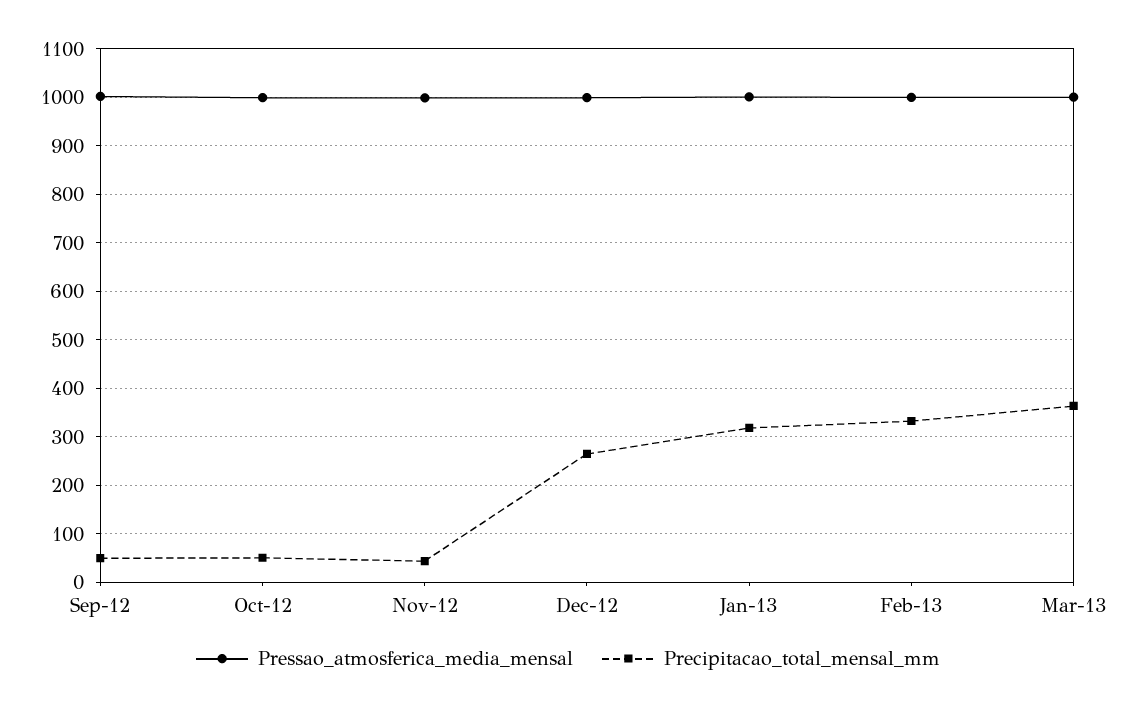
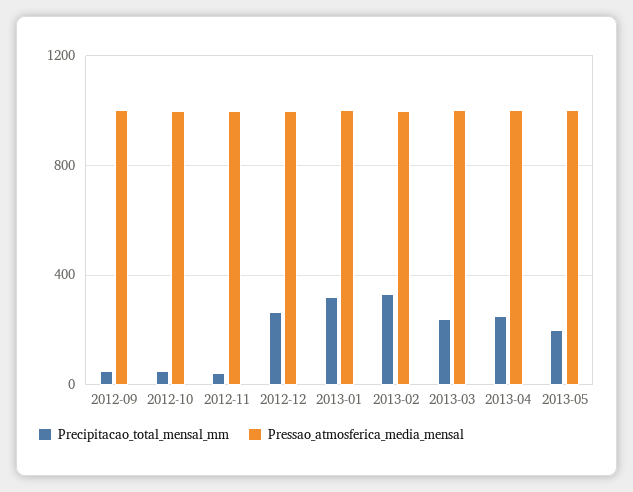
Precipitacao_total_mensal_mm, Mar-13: 360 -> 250
Precipitacao_total_mensal_mm, 2013-04: none -> 250
Pressao_atmosferica_media_mensal, 2013-04: none -> 1000
Precipitacao_total_mensal_mm, 2013-05: none -> 200
Pressao_atmosferica_media_mensal, 2013-05: none -> 1000

